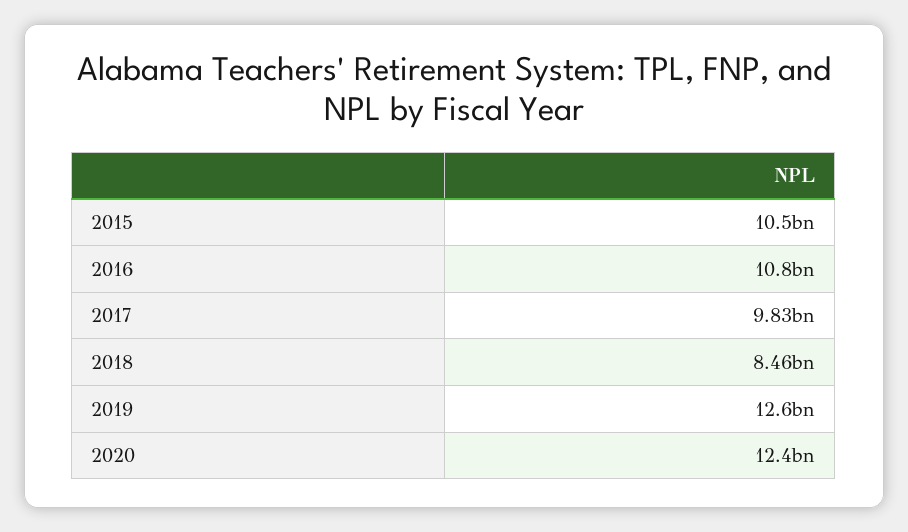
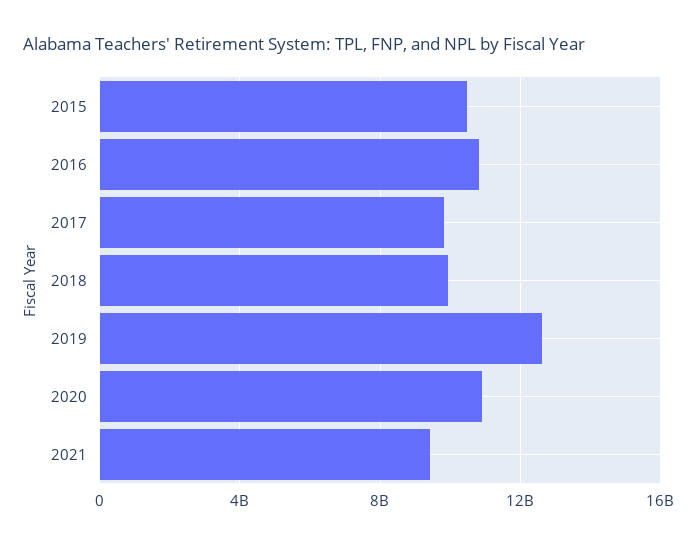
2018: 8460000000 -> 10000000000
2020: 12400000000 -> 11000000000
2021: none -> 9500000000

